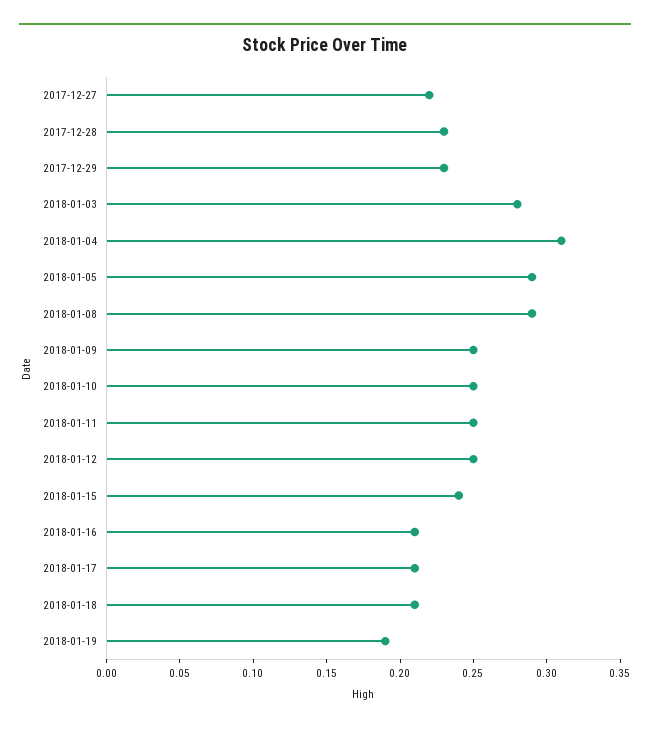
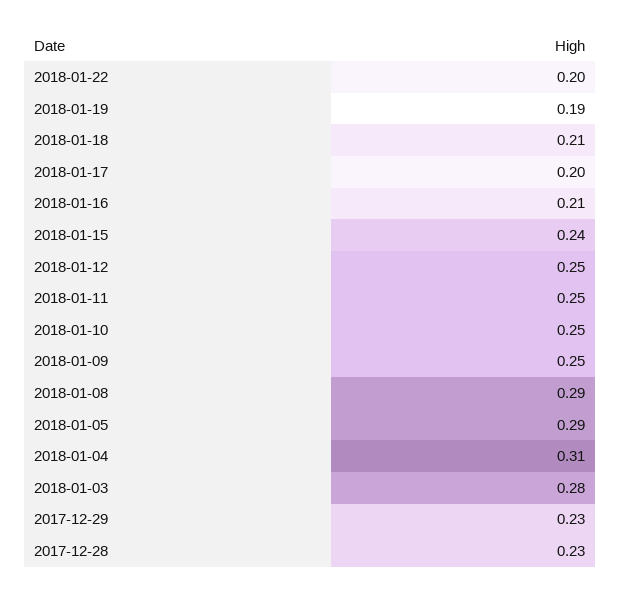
2017-12-27: 0.22 -> none
2018-01-17: 0.21 -> 0.2
2018-01-22: none -> 0.2

